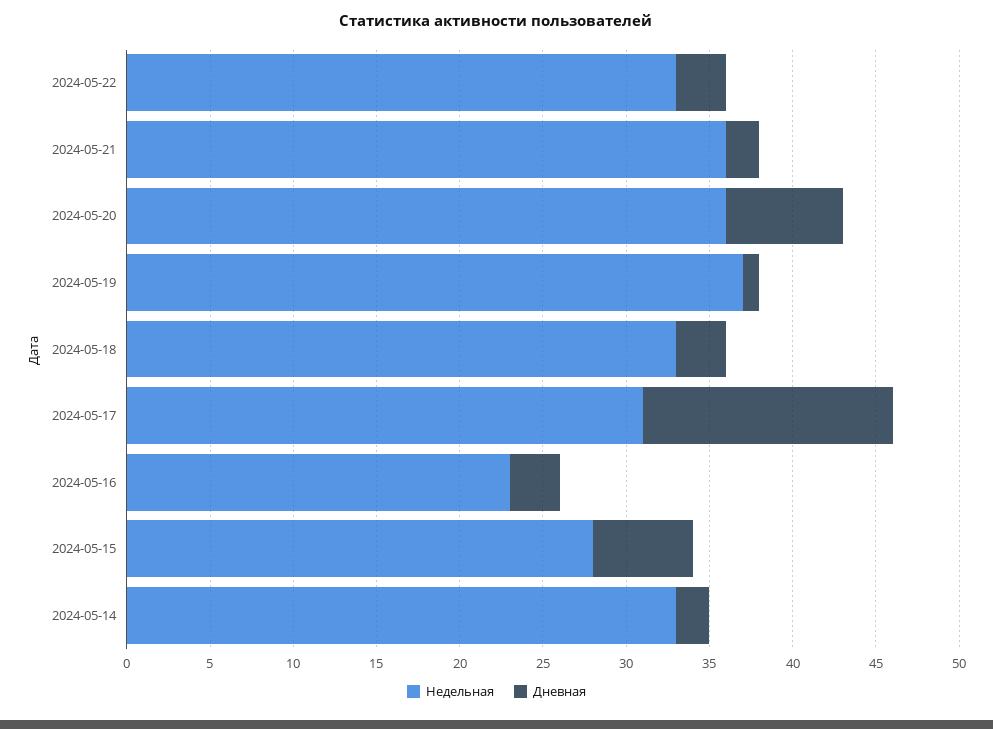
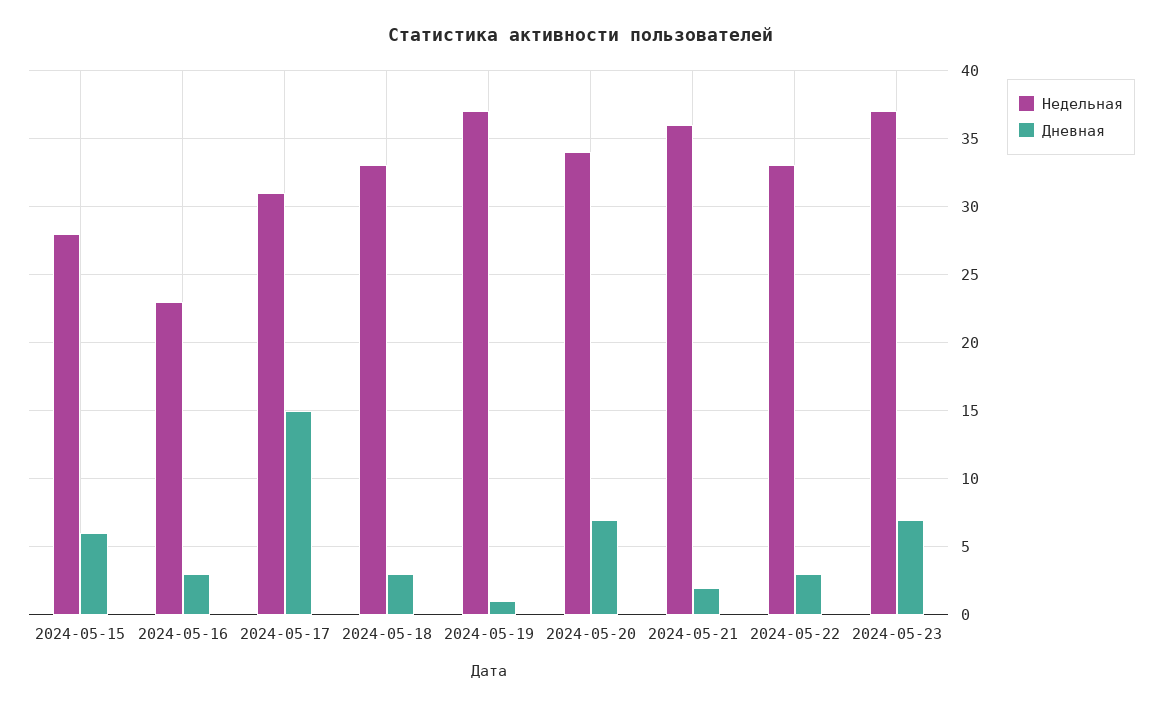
Недельная, 2024-05-20: 36 -> 34
Недельная, 2024-05-14: 33 -> none
Дневная, 2024-05-14: 2 -> none
Недельная, 2024-05-23: none -> 37
Дневная, 2024-05-23: none -> 7

